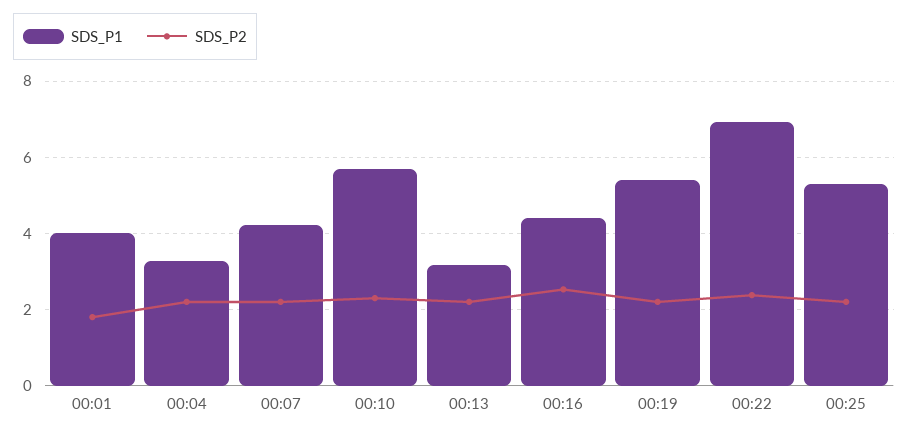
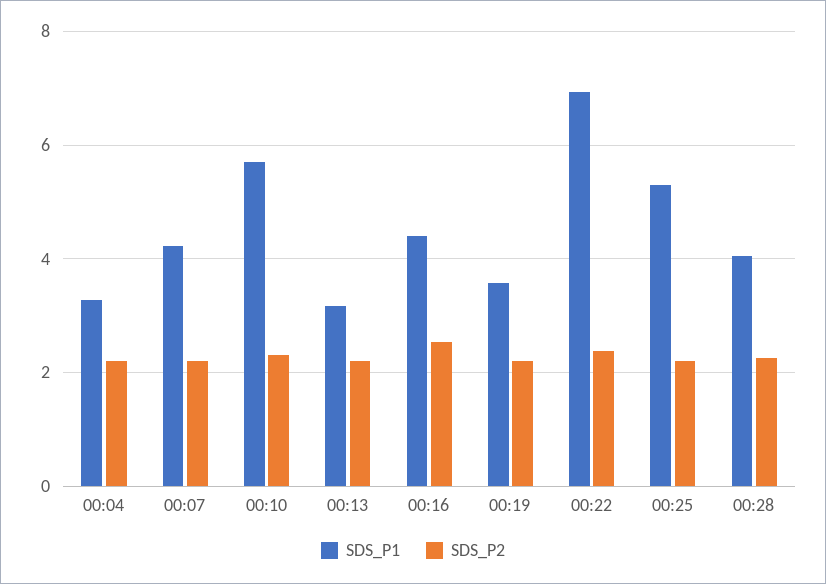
SDS_P1, 00:01: 4 -> none
SDS_P2, 00:01: 1.8 -> none
SDS_P1, 00:19: 5.4 -> 3.6
SDS_P1, 00:28: none -> 4
SDS_P2, 00:28: none -> 2.2

